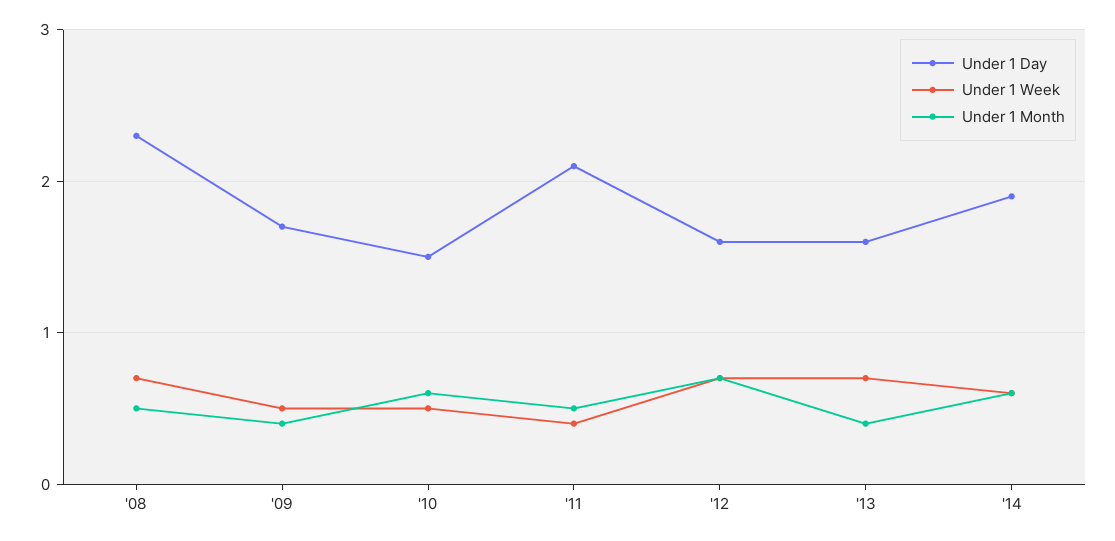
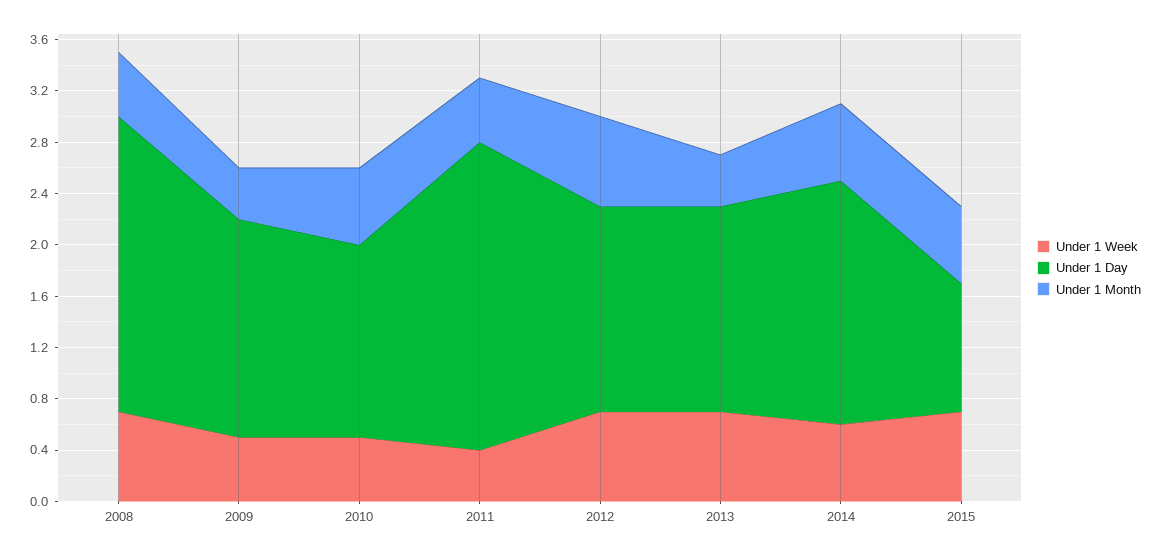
Under 1 Day, '11: 2.1 -> 2.4
Under 1 Week, 2015: none -> 0.7
Under 1 Day, 2015: none -> 1
Under 1 Month, 2015: none -> 0.6

